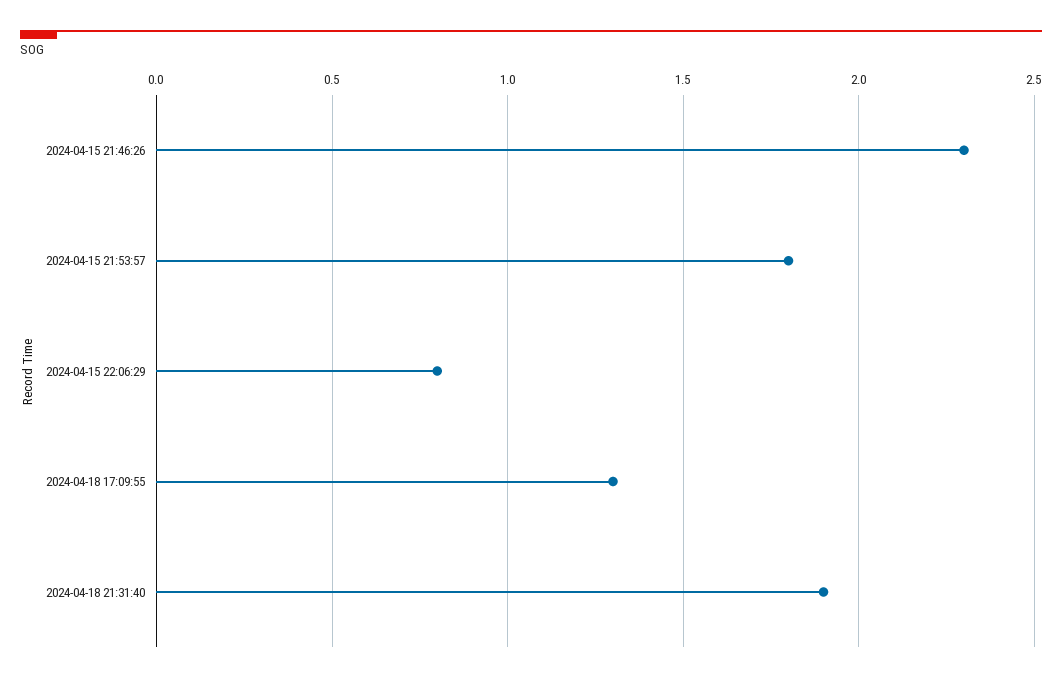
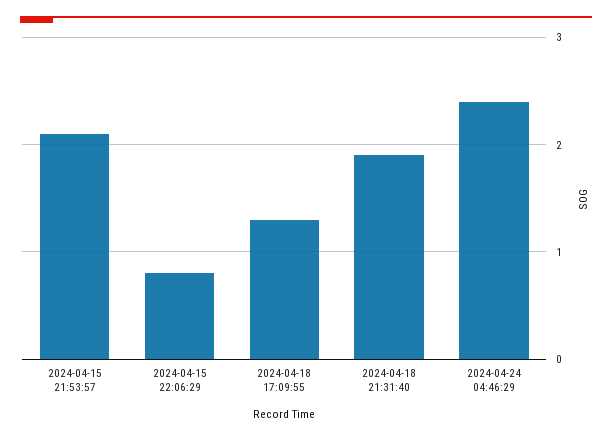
2024-04-15 21:46:26: 2.3 -> none
2024-04-15 21:53:57: 1.8 -> 2.1
2024-04-24 04:46:29: none -> 2.4

